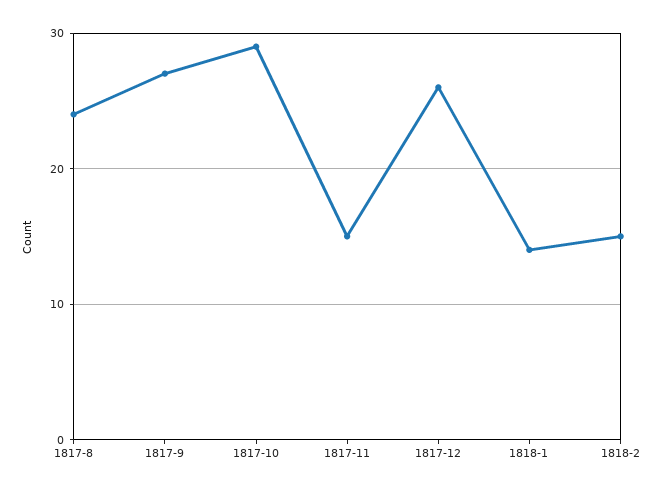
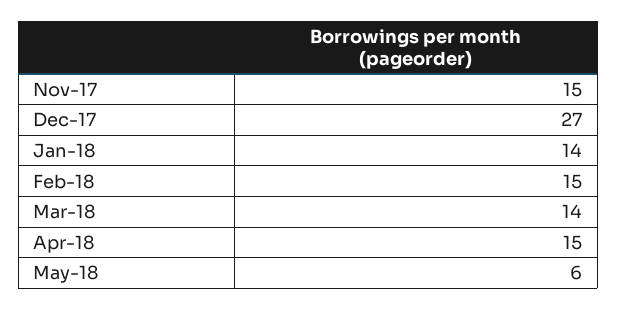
1817-8: 24 -> none
1817-9: 27 -> none
1817-10: 29 -> none
1817-12: 26 -> 27
Mar-18: none -> 14
Apr-18: none -> 15
May-18: none -> 6

